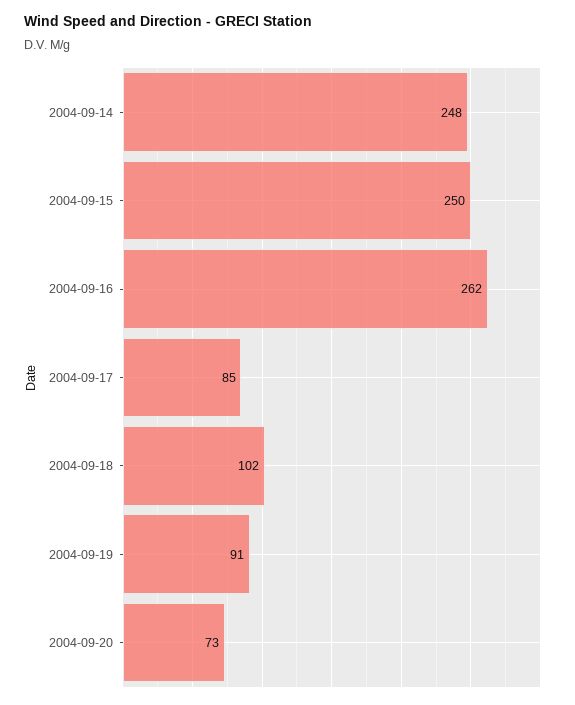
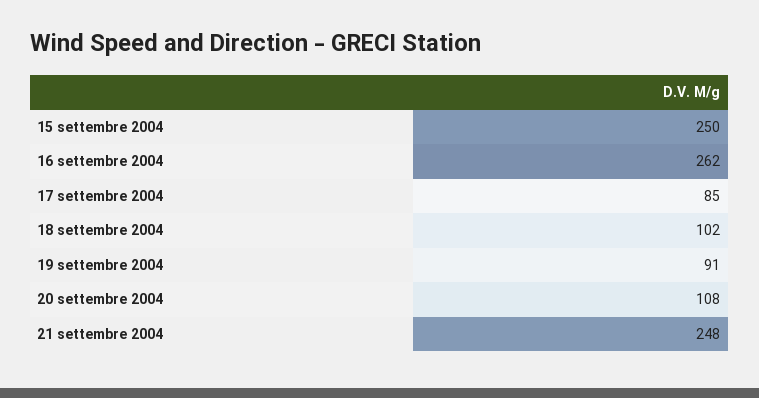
2004-09-14: 248 -> none
2004-09-20: 73 -> 108
21 settembre 2004: none -> 248

